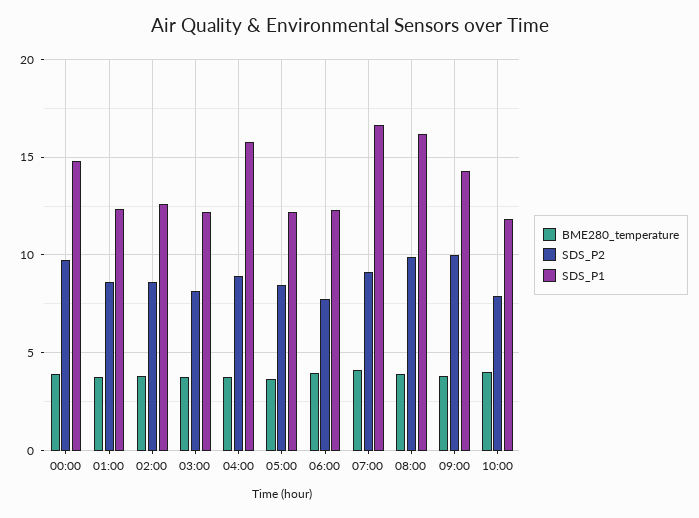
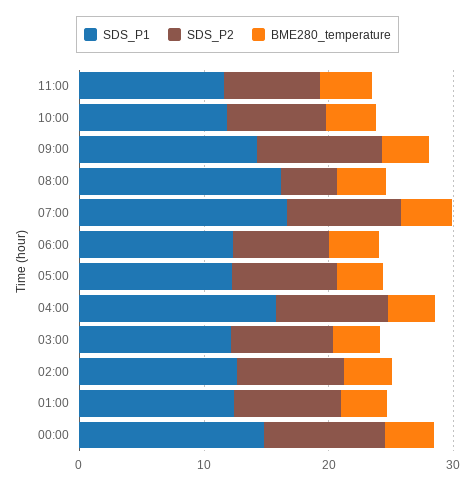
SDS_P2, 08:00: 10 -> 4
SDS_P1, 11:00: none -> 12
SDS_P2, 11:00: none -> 8
BME280_temperature, 11:00: none -> 4

